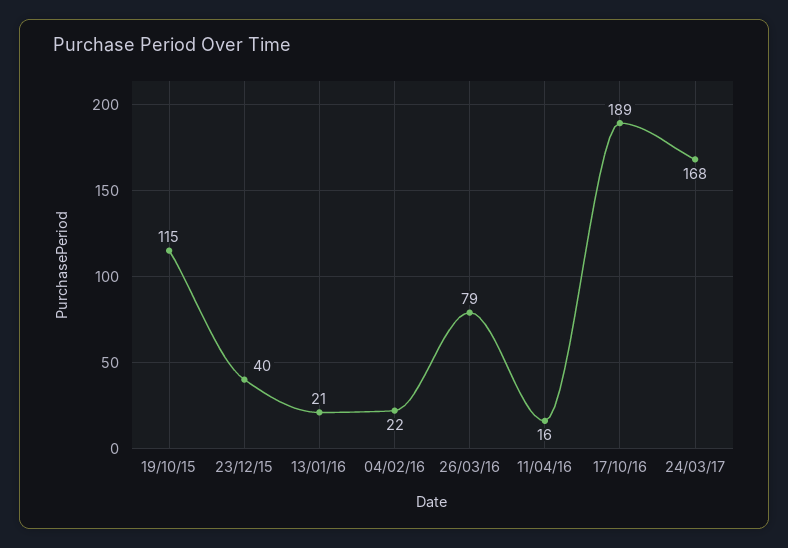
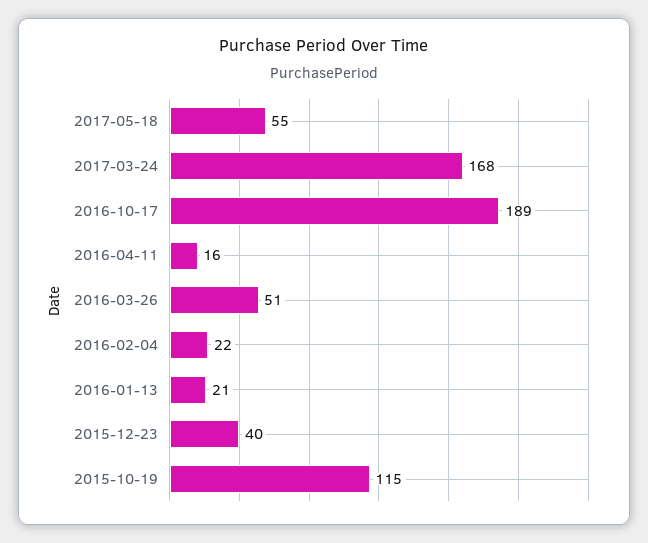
26/03/16: 79 -> 51
2017-05-18: none -> 55

